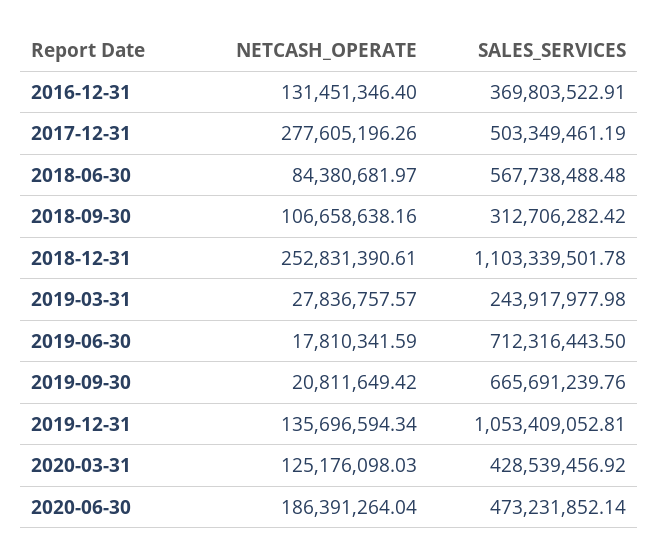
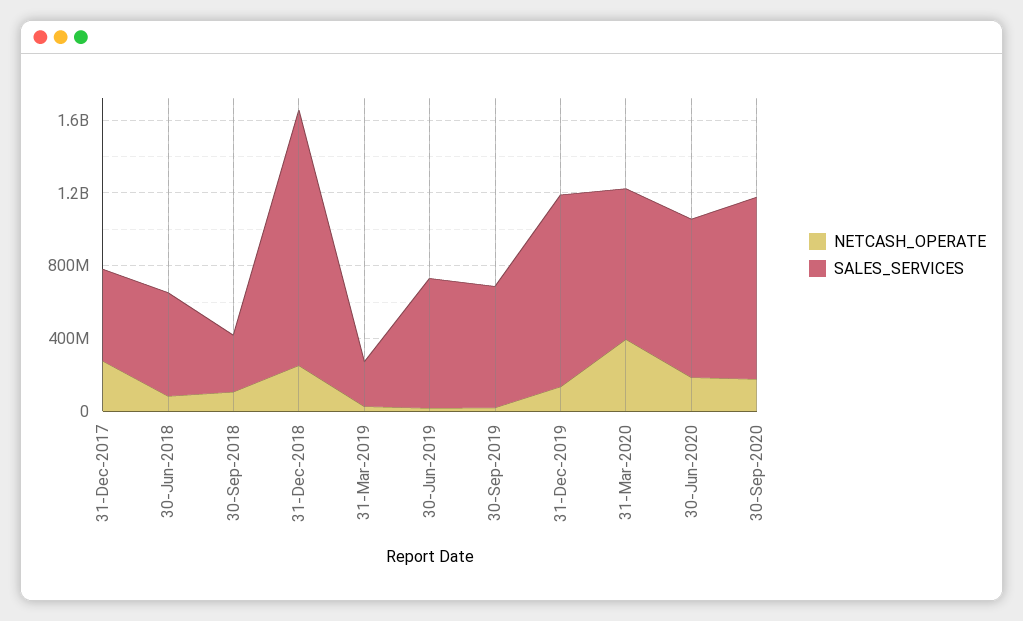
NETCASH_OPERATE, 2016-12-31: 131451346.4 -> none
SALES_SERVICES, 2016-12-31: 369803522.91 -> none
SALES_SERVICES, 2018-12-31: 1103339501.78 -> 1400000000
NETCASH_OPERATE, 2020-03-31: 125176098.03 -> 400000000
SALES_SERVICES, 2020-03-31: 428539456.92 -> 800000000
SALES_SERVICES, 2020-06-30: 473231852.14 -> 900000000
NETCASH_OPERATE, 30-Sep-2020: none -> 200000000
SALES_SERVICES, 30-Sep-2020: none -> 1000000000

